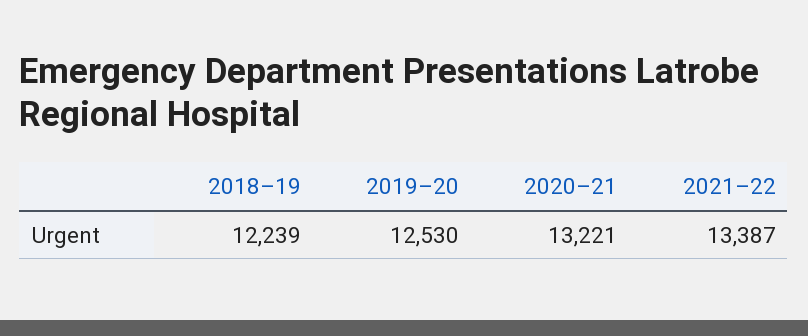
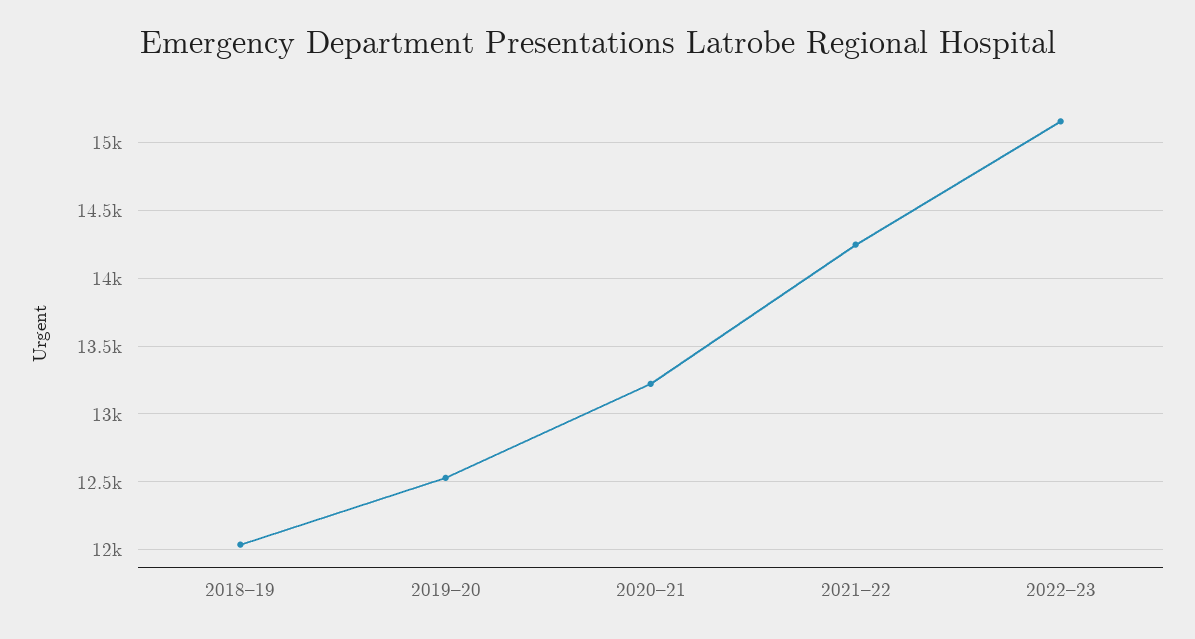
2018–19: 12239 -> 12050
2021–22: 13387 -> 14250
2022–23: none -> 15150

